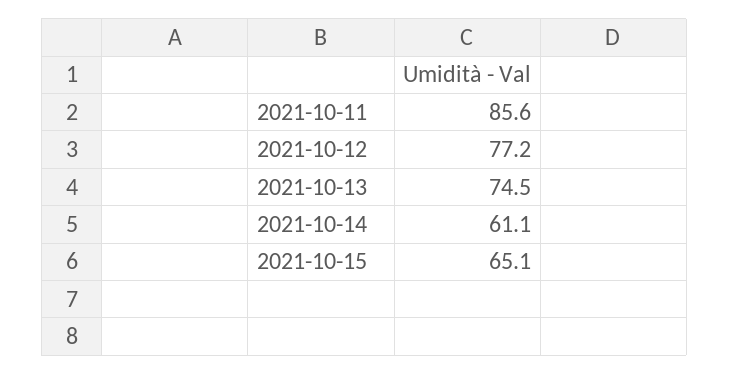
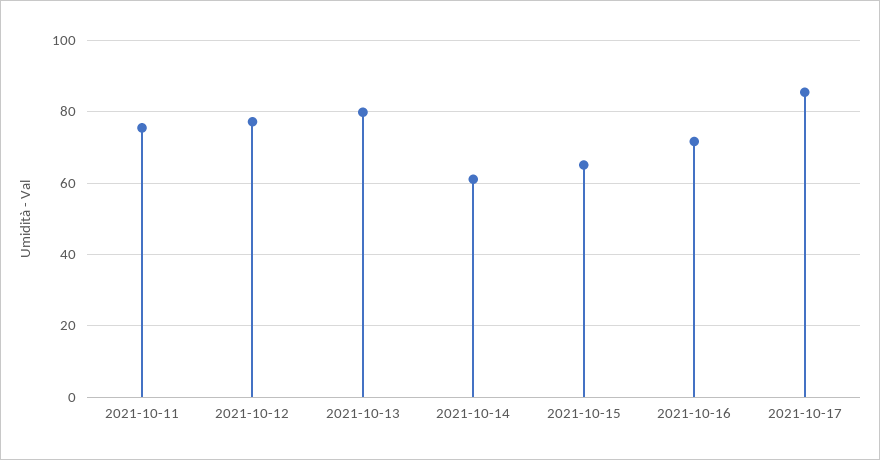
2021-10-11: 85.6 -> 76
2021-10-13: 74.5 -> 80
2021-10-16: none -> 72
2021-10-17: none -> 86

